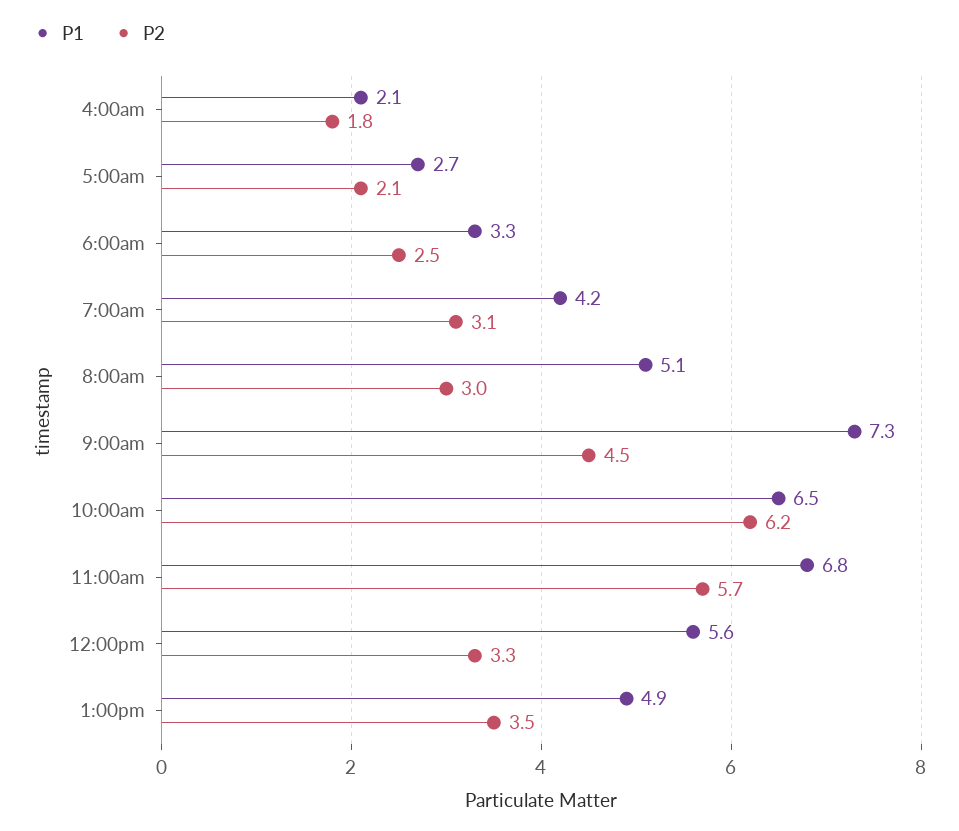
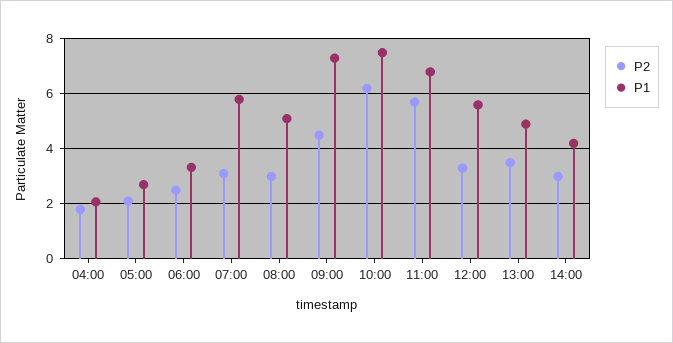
P1, 7:00am: 4.2 -> 5.75
P1, 10:00am: 6.5 -> 7.5
P2, 14:00: none -> 3
P1, 14:00: none -> 4.25

